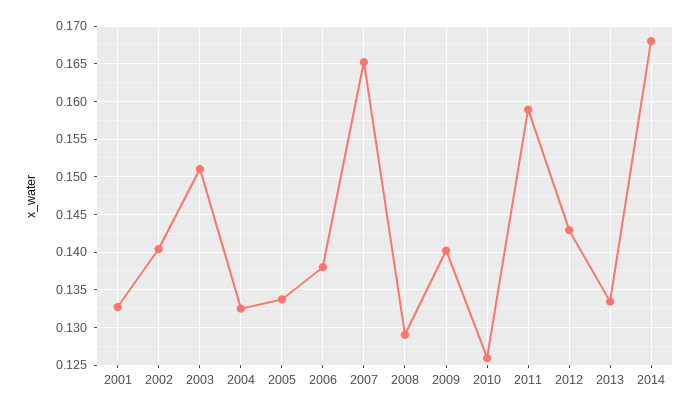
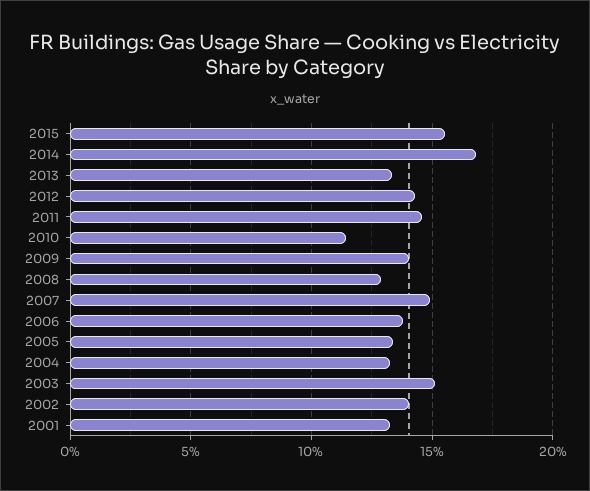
2007: 0.165 -> 0.15
2010: 0.126 -> 0.115
2011: 0.159 -> 0.145
2015: none -> 0.155

